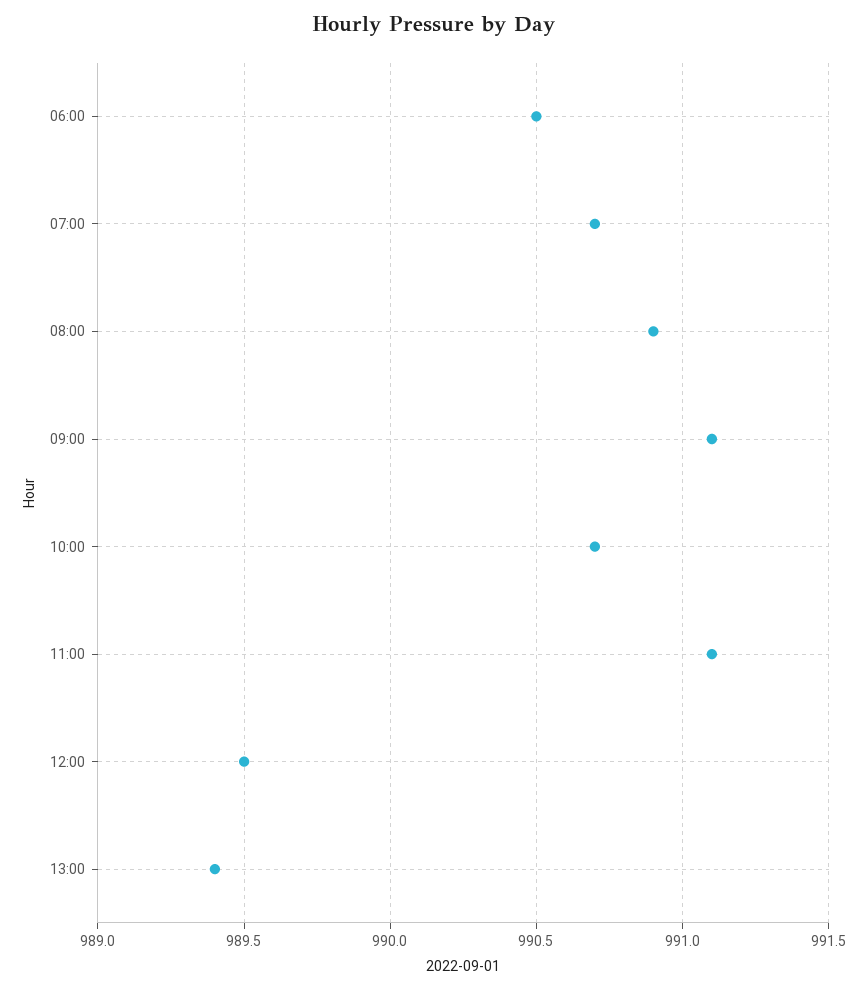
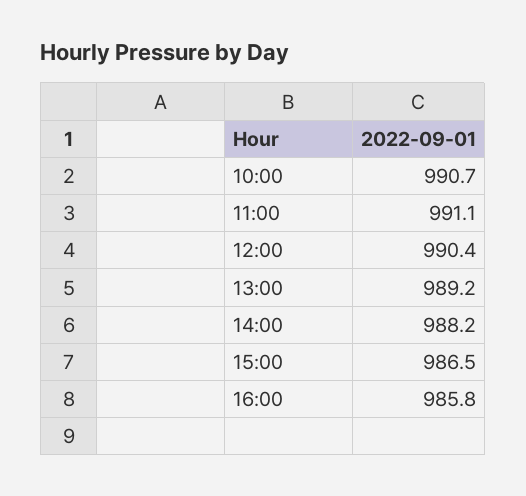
06:00: 990.5 -> none
07:00: 990.7 -> none
08:00: 990.9 -> none
09:00: 991.1 -> none
12:00: 989.5 -> 990.4
13:00: 989.4 -> 989.2
14:00: none -> 988.2
15:00: none -> 986.5
16:00: none -> 985.8

